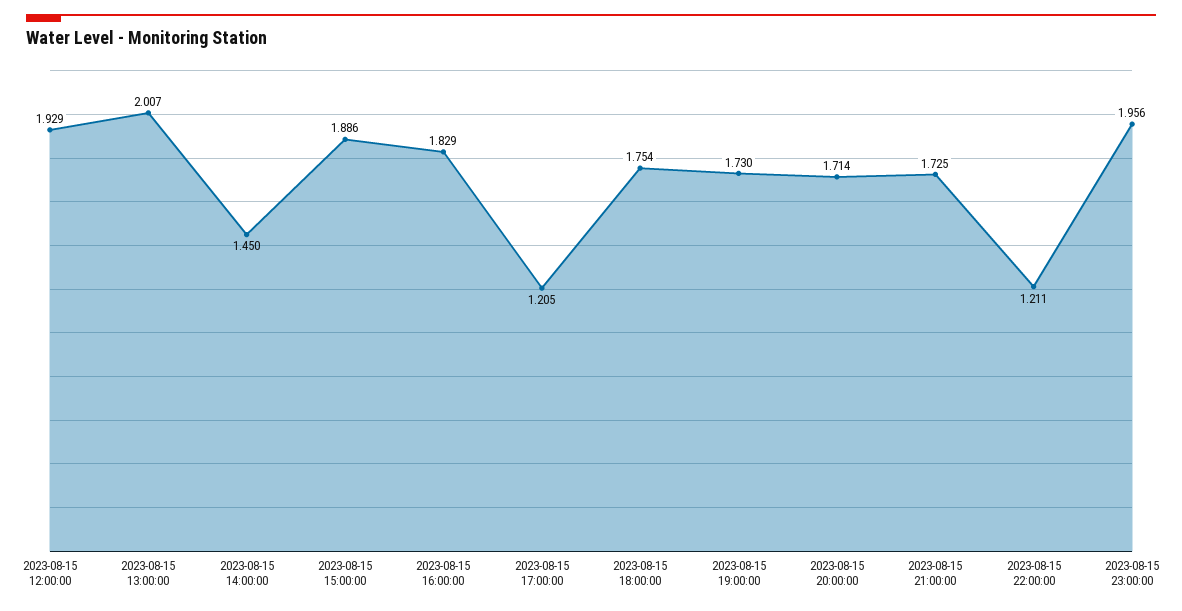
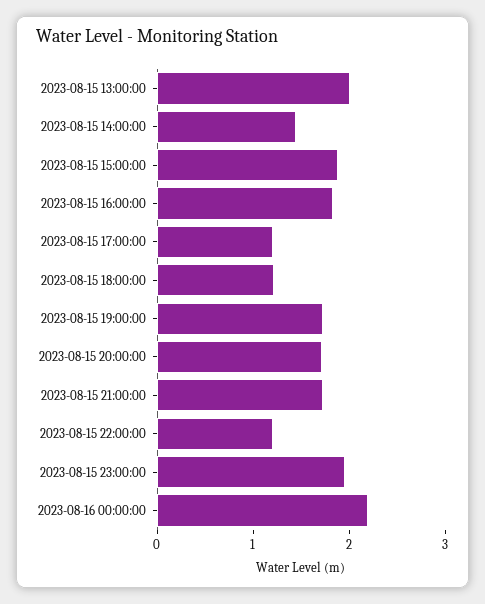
2023-08-15 12:00:00: 1.929 -> none
2023-08-15 18:00:00: 1.754 -> 1.2
2023-08-16 00:00:00: none -> 2.2

